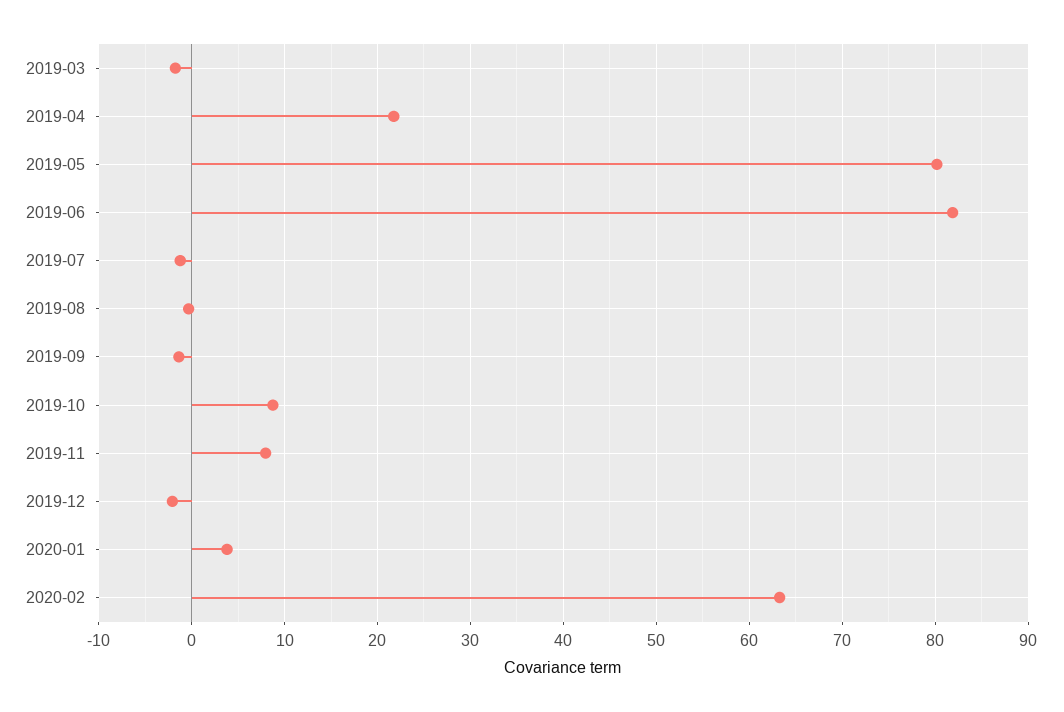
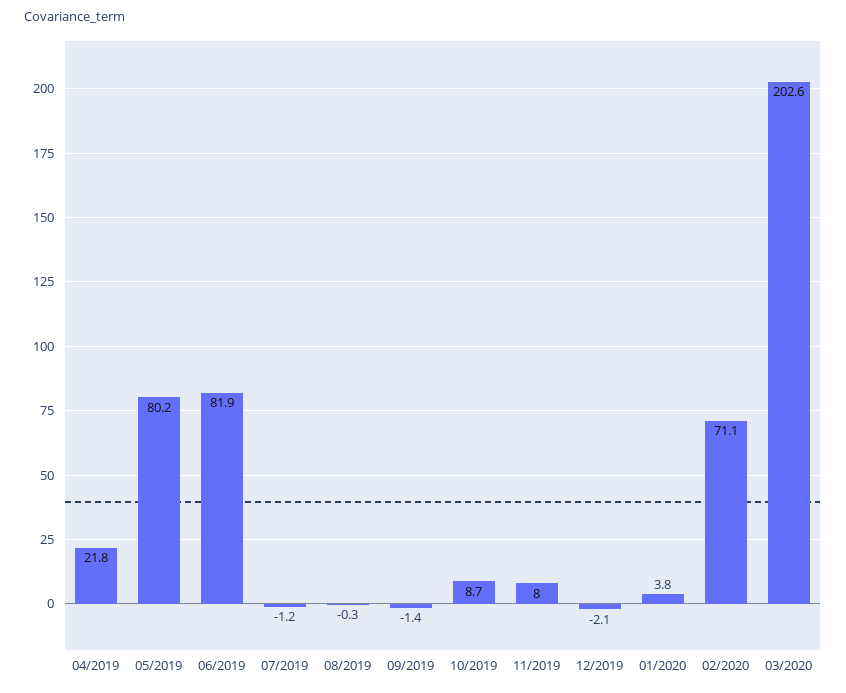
2019-03: -2 -> none
2020-02: 63 -> 71.1
03/2020: none -> 202.6

